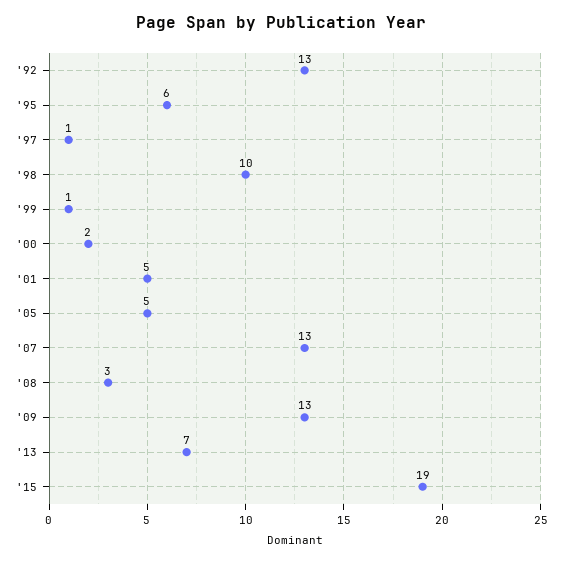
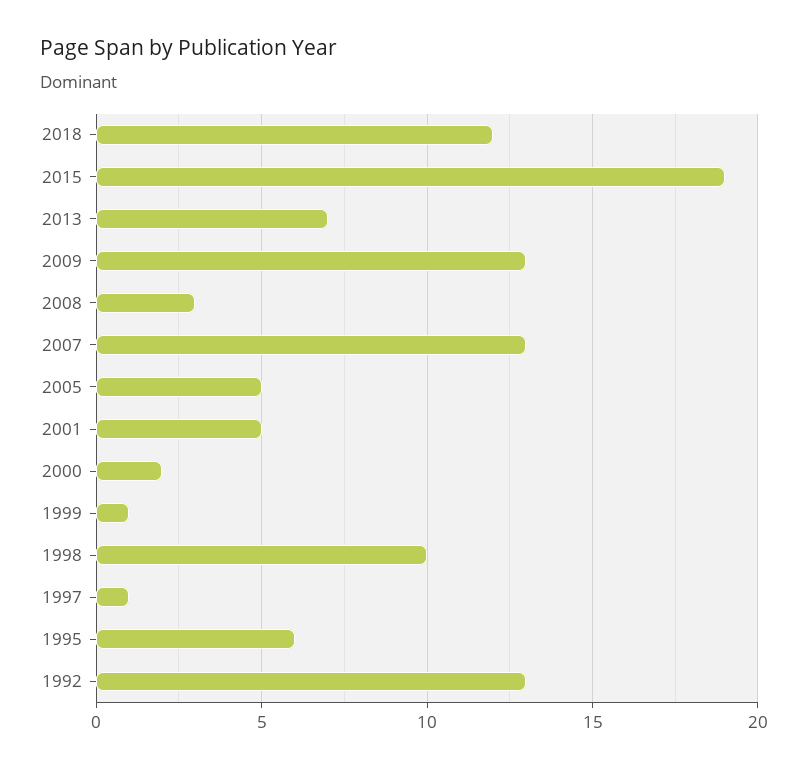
2018: none -> 12

